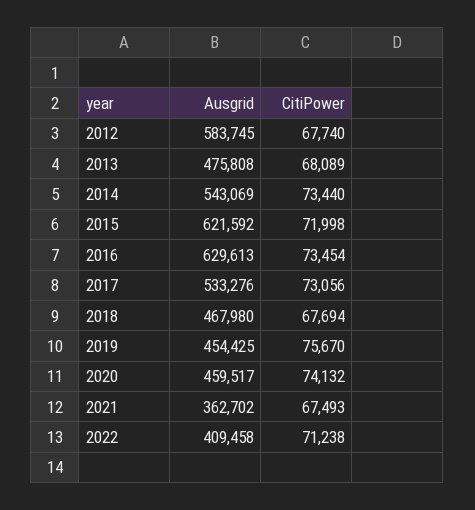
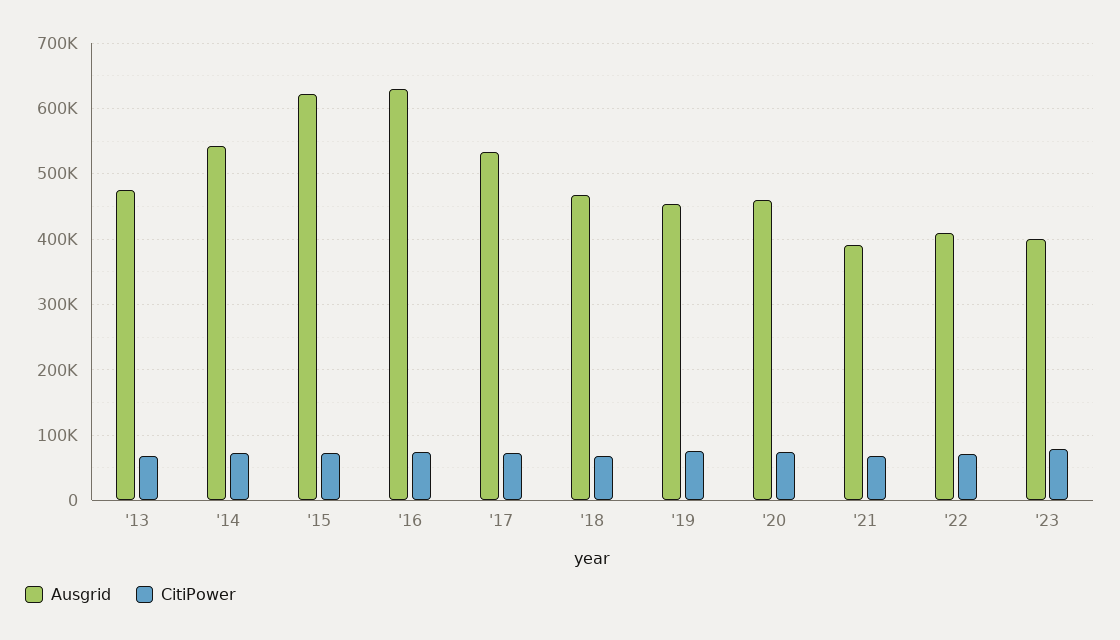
Ausgrid, 2012: 583745 -> none
CitiPower, 2012: 67740 -> none
Ausgrid, 2021: 362702 -> 390000
Ausgrid, '23: none -> 400000
CitiPower, '23: none -> 80000

